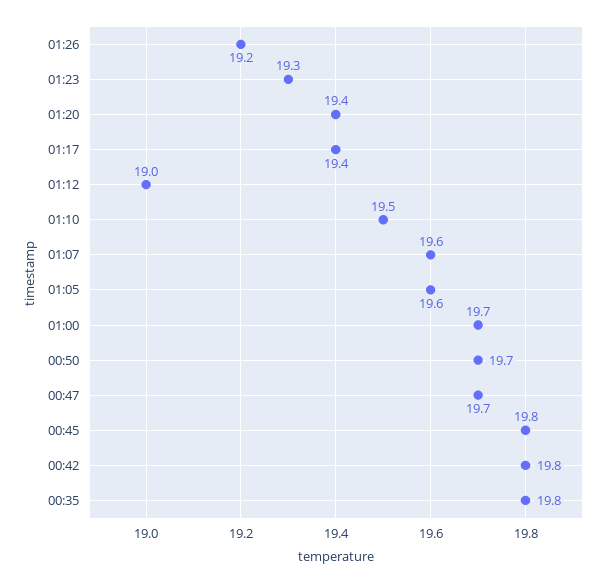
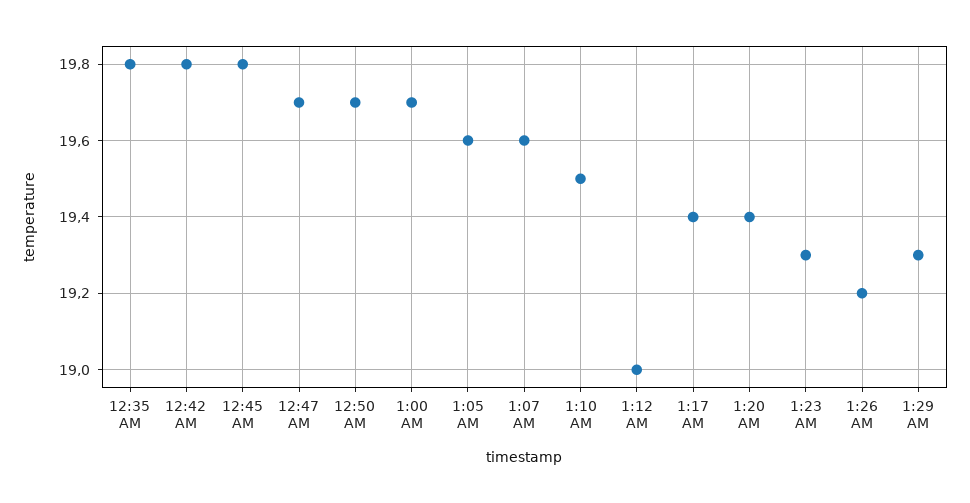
1:29 AM: none -> 19.3

